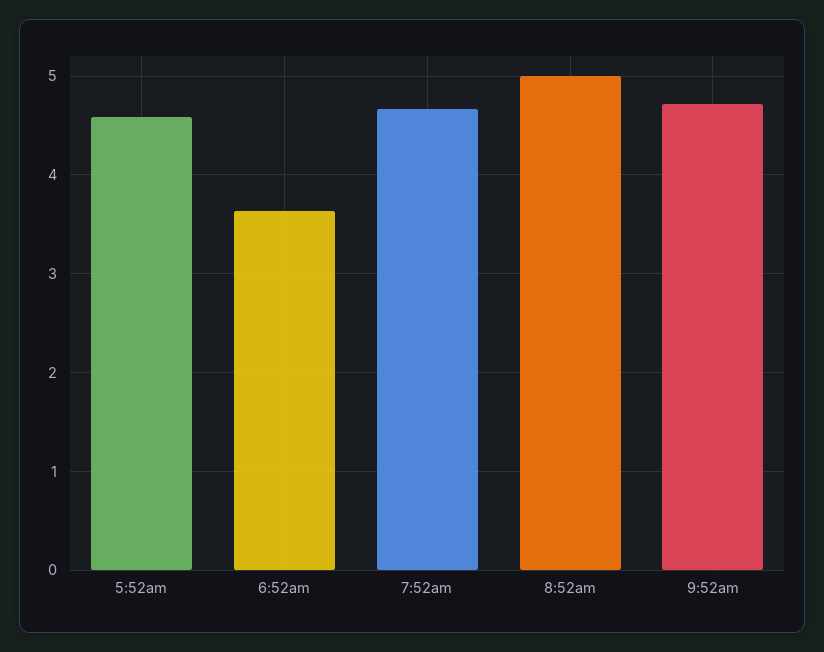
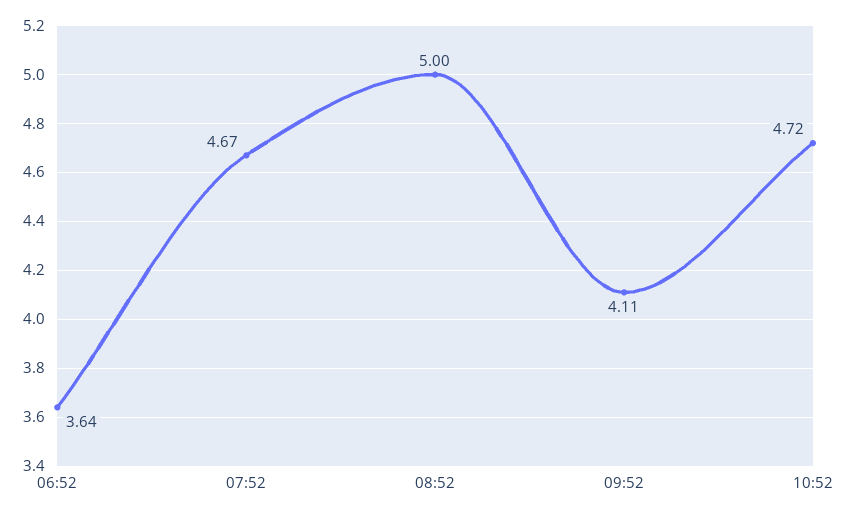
5:52am: 4.6 -> none
9:52am: 4.7 -> 4.11
10:52: none -> 4.72

